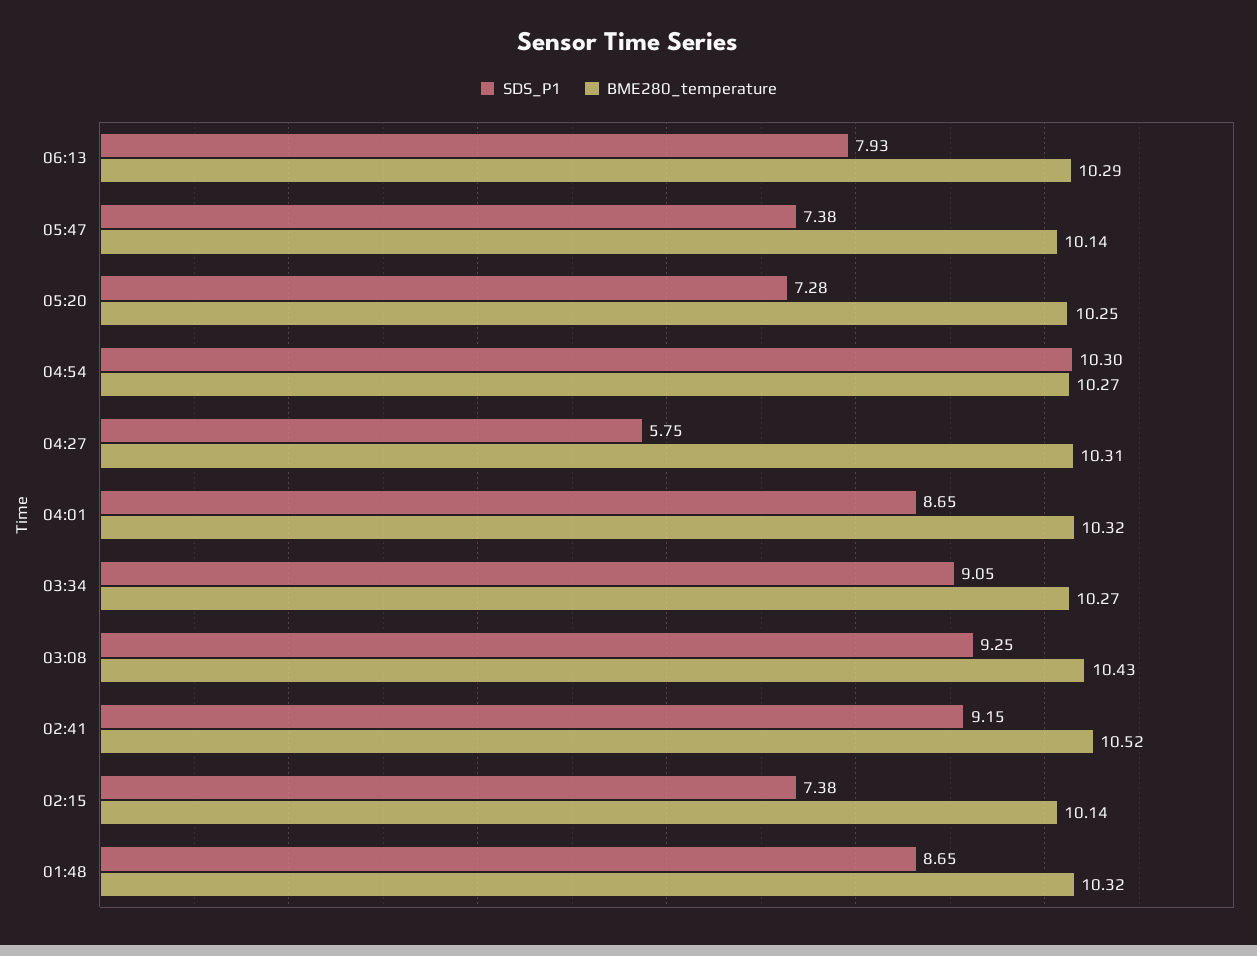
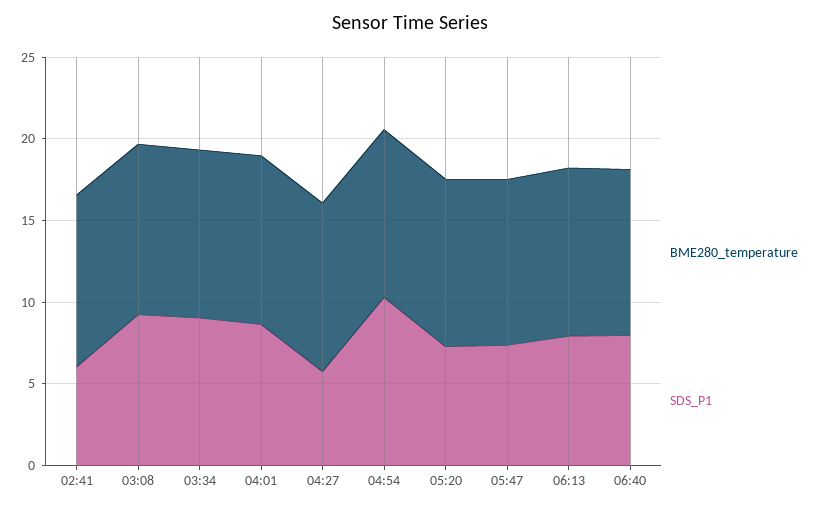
SDS_P1, 02:41: 9.15 -> 6
SDS_P1, 02:15: 7.38 -> none
BME280_temperature, 02:15: 10.14 -> none
SDS_P1, 01:48: 8.65 -> none
BME280_temperature, 01:48: 10.32 -> none
BME280_temperature, 06:40: none -> 10
SDS_P1, 06:40: none -> 8

